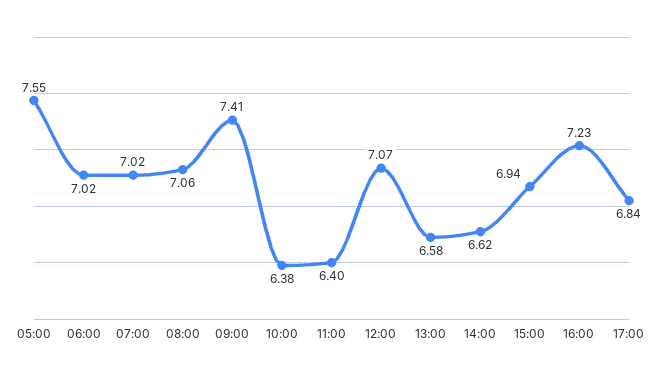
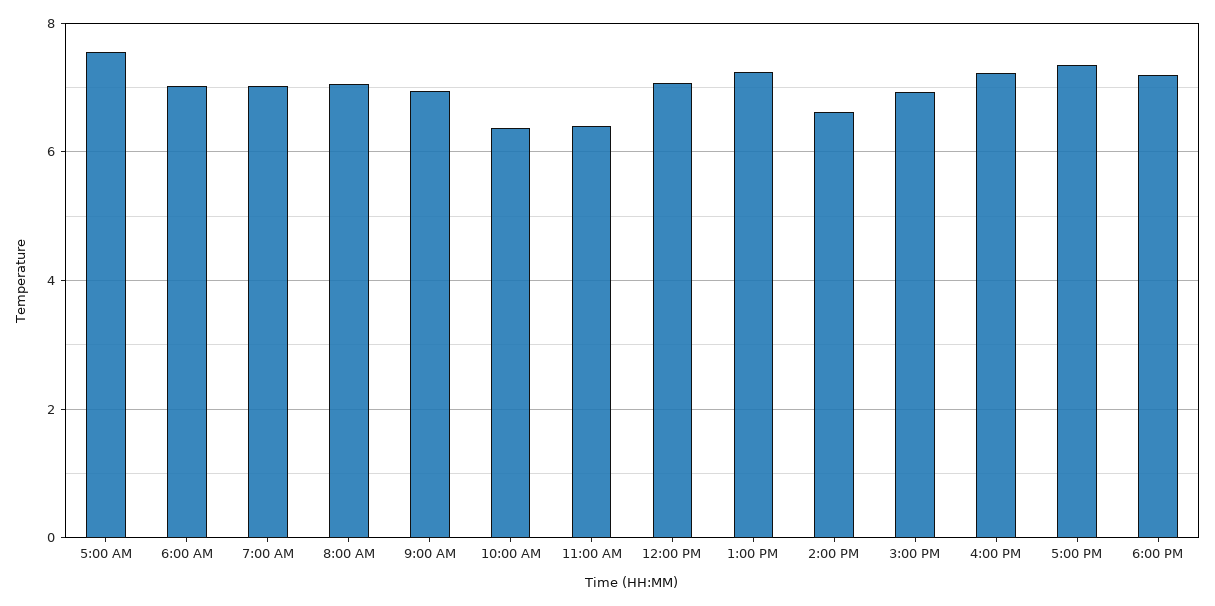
09:00: 7.41 -> 7
13:00: 6.58 -> 7.2
17:00: 6.84 -> 7.4
6:00 PM: none -> 7.2

